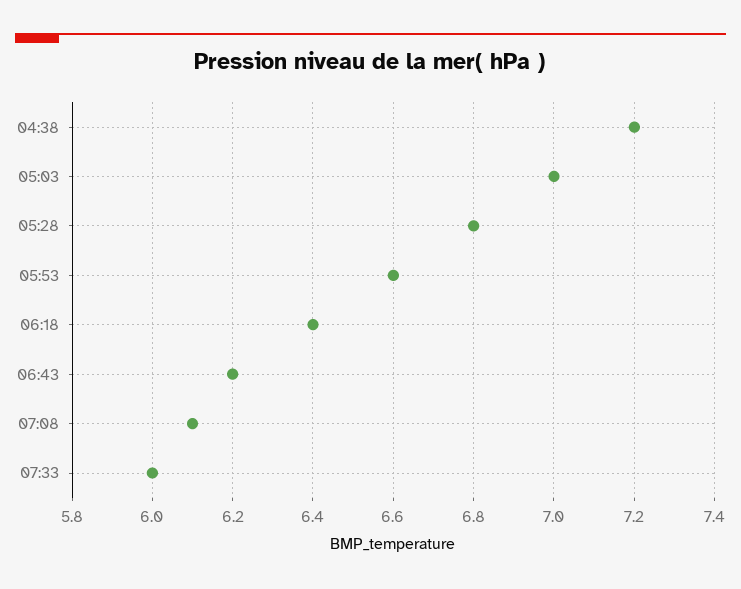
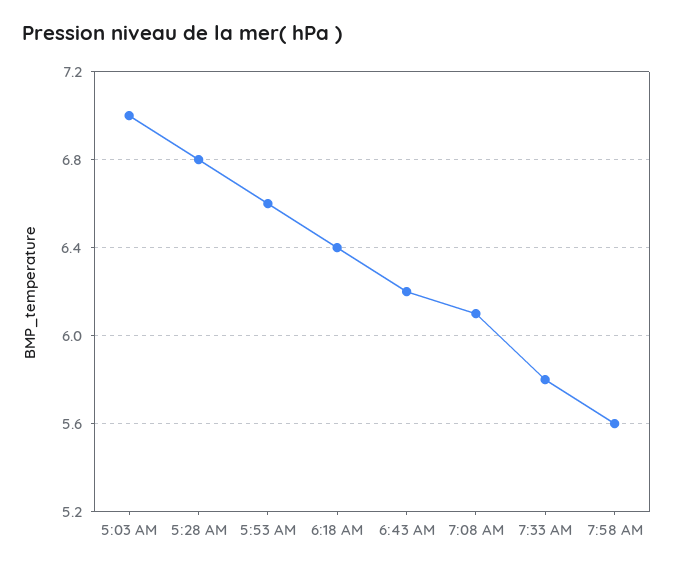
04:38: 7.2 -> none
07:33: 6 -> 5.8
7:58 AM: none -> 5.6

